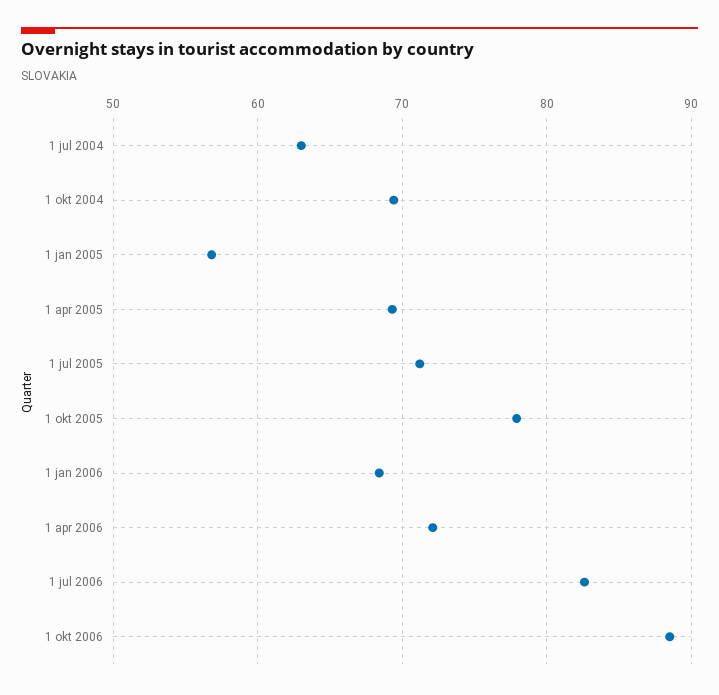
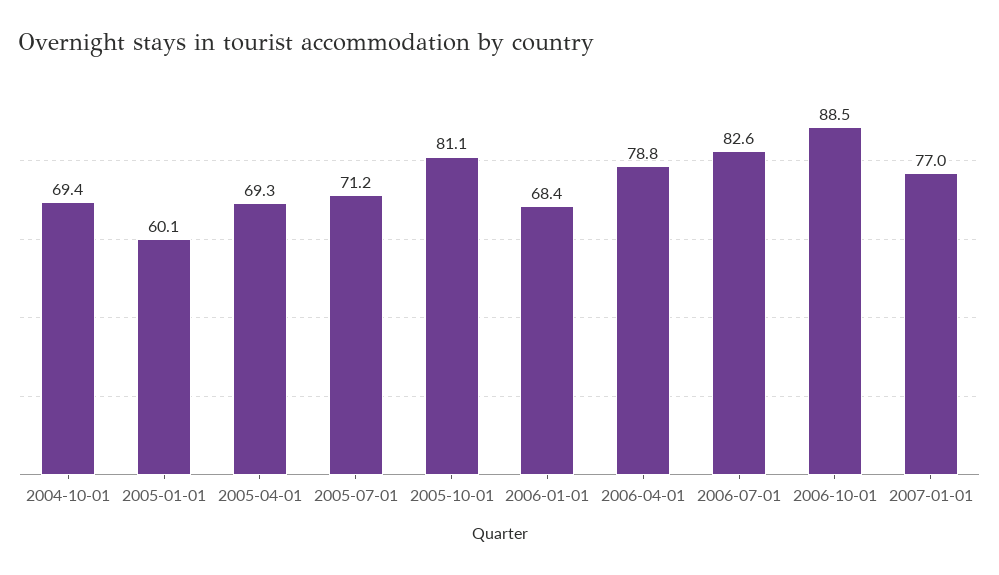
1 jul 2004: 63 -> none
1 jan 2005: 57 -> 60.1
1 okt 2005: 78 -> 81.1
1 apr 2006: 72 -> 78.8
2007-01-01: none -> 77

